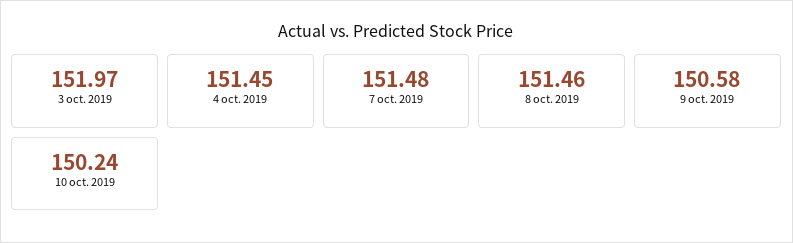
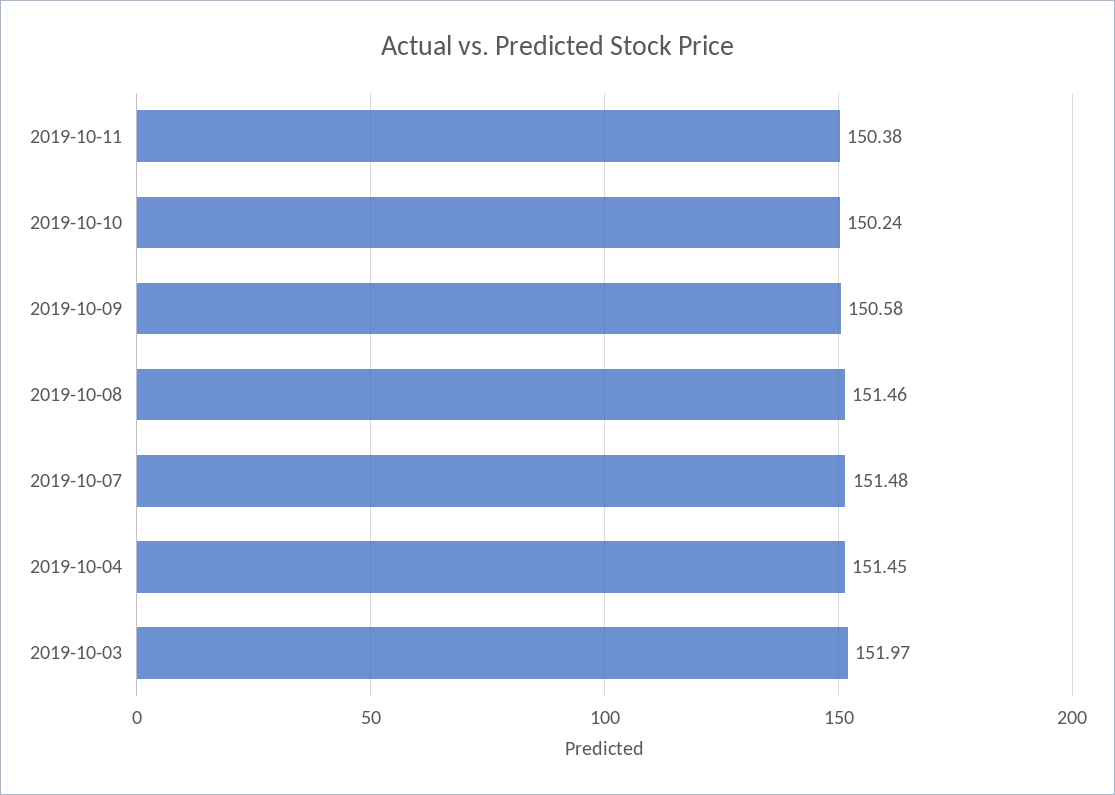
2019-10-11: none -> 150.38

